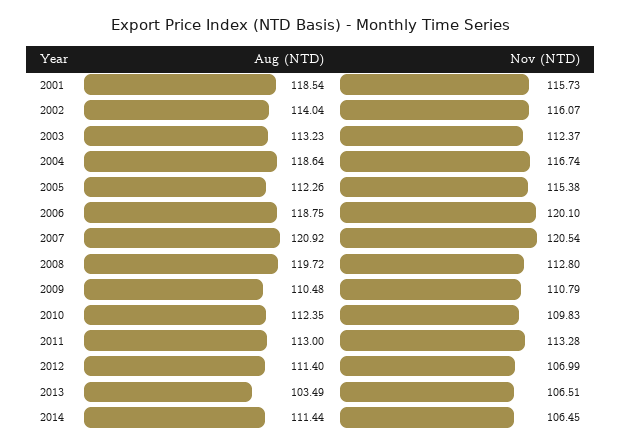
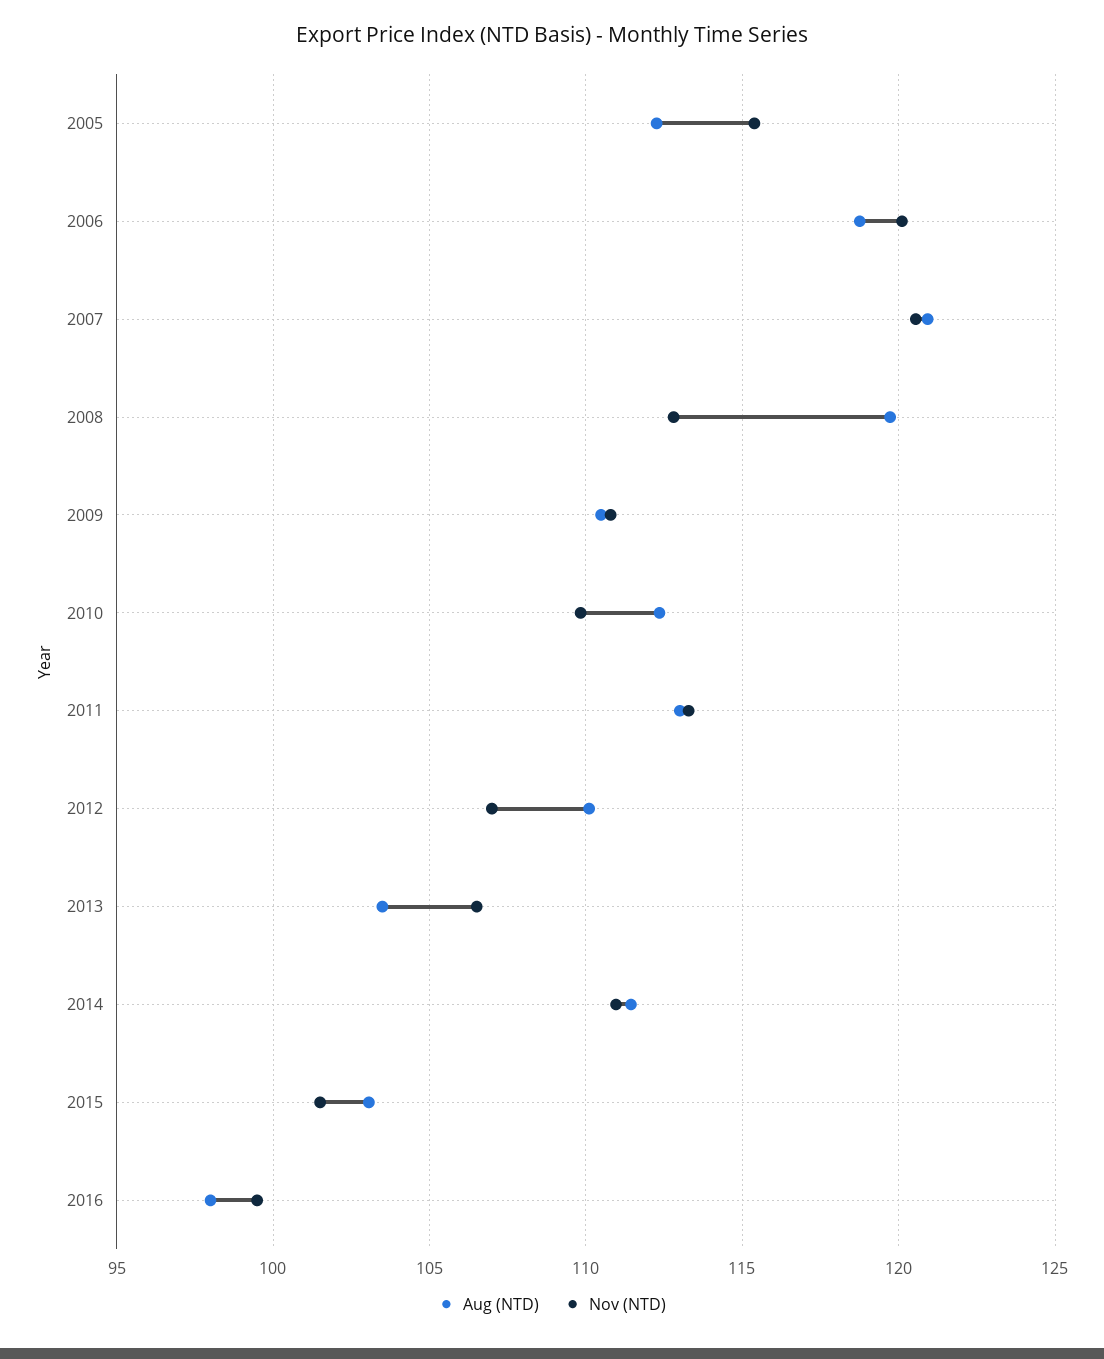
Aug (NTD), 2001: 118.54 -> none
Nov (NTD), 2001: 115.73 -> none
Aug (NTD), 2002: 114.04 -> none
Nov (NTD), 2002: 116.07 -> none
Aug (NTD), 2003: 113.23 -> none
Nov (NTD), 2003: 112.37 -> none
Aug (NTD), 2004: 118.64 -> none
Nov (NTD), 2004: 116.74 -> none
Aug (NTD), 2012: 111.4 -> 110
Nov (NTD), 2014: 106.45 -> 111
Aug (NTD), 2015: none -> 103
Nov (NTD), 2015: none -> 101.5
Aug (NTD), 2016: none -> 98
Nov (NTD), 2016: none -> 99.5

